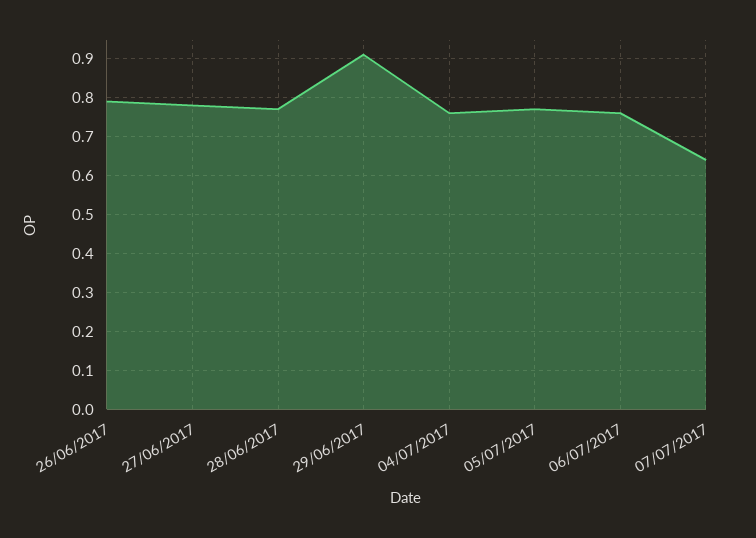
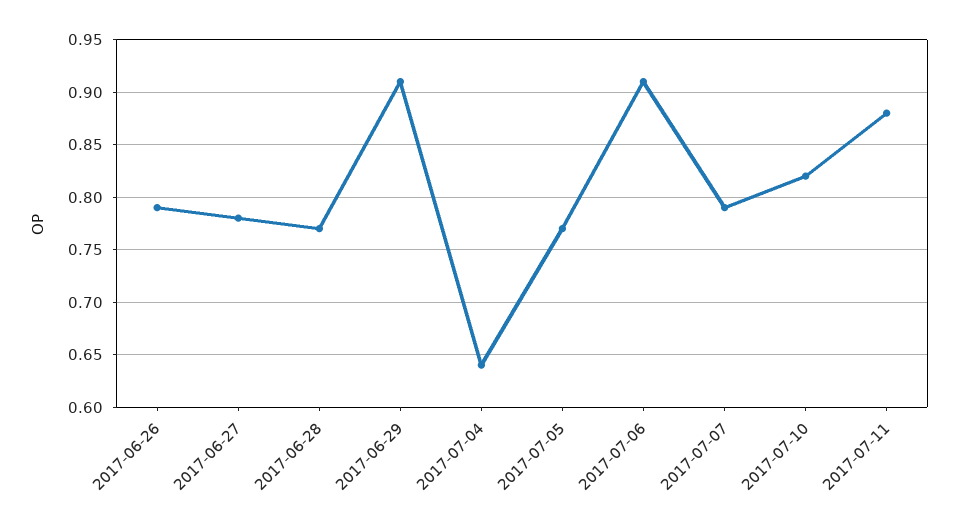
04/07/2017: 0.75 -> 0.64
06/07/2017: 0.75 -> 0.91
07/07/2017: 0.65 -> 0.79
2017-07-10: none -> 0.82
2017-07-11: none -> 0.88

